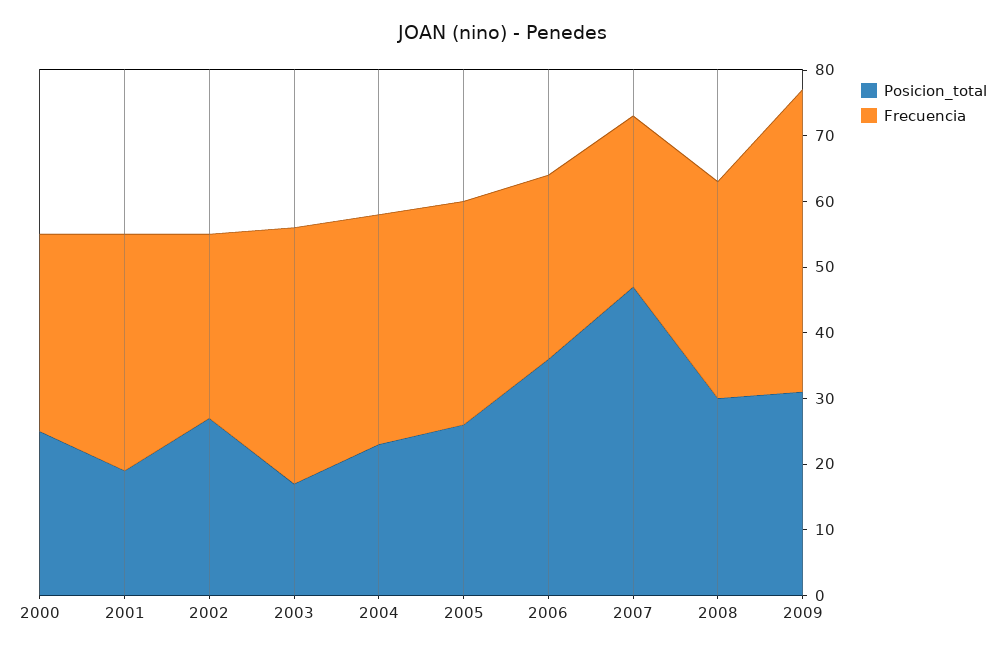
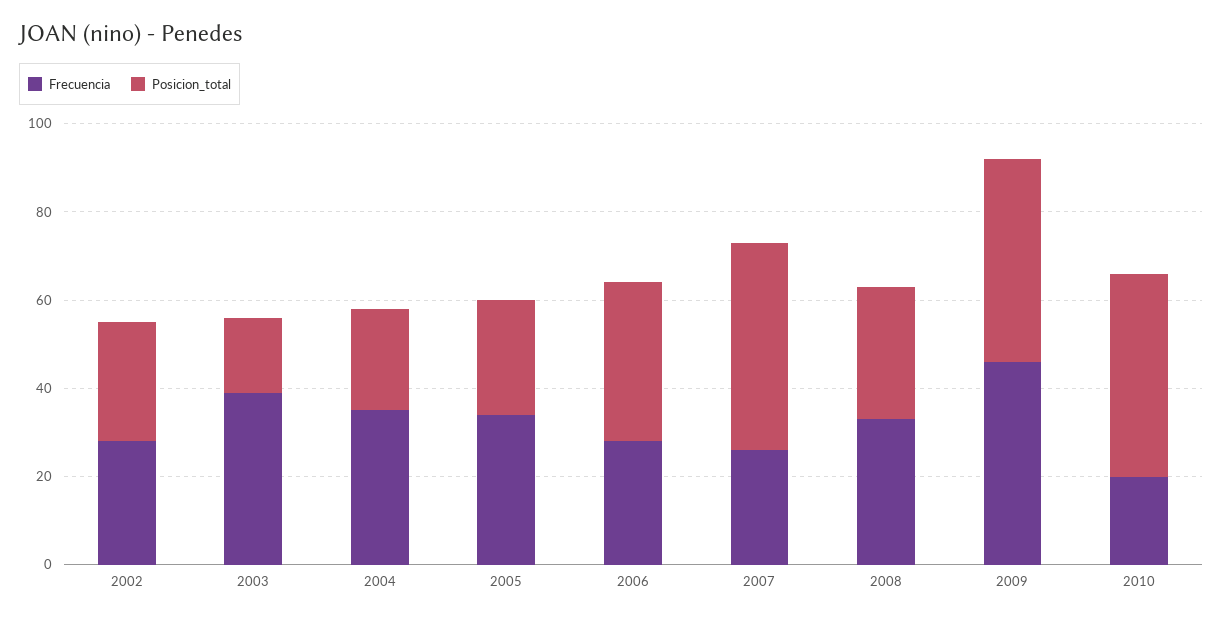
Posicion_total, 2000: 25 -> none
Frecuencia, 2000: 30 -> none
Posicion_total, 2001: 20 -> none
Frecuencia, 2001: 35 -> none
Posicion_total, 2009: 30 -> 45
Frecuencia, 2010: none -> 20
Posicion_total, 2010: none -> 45

